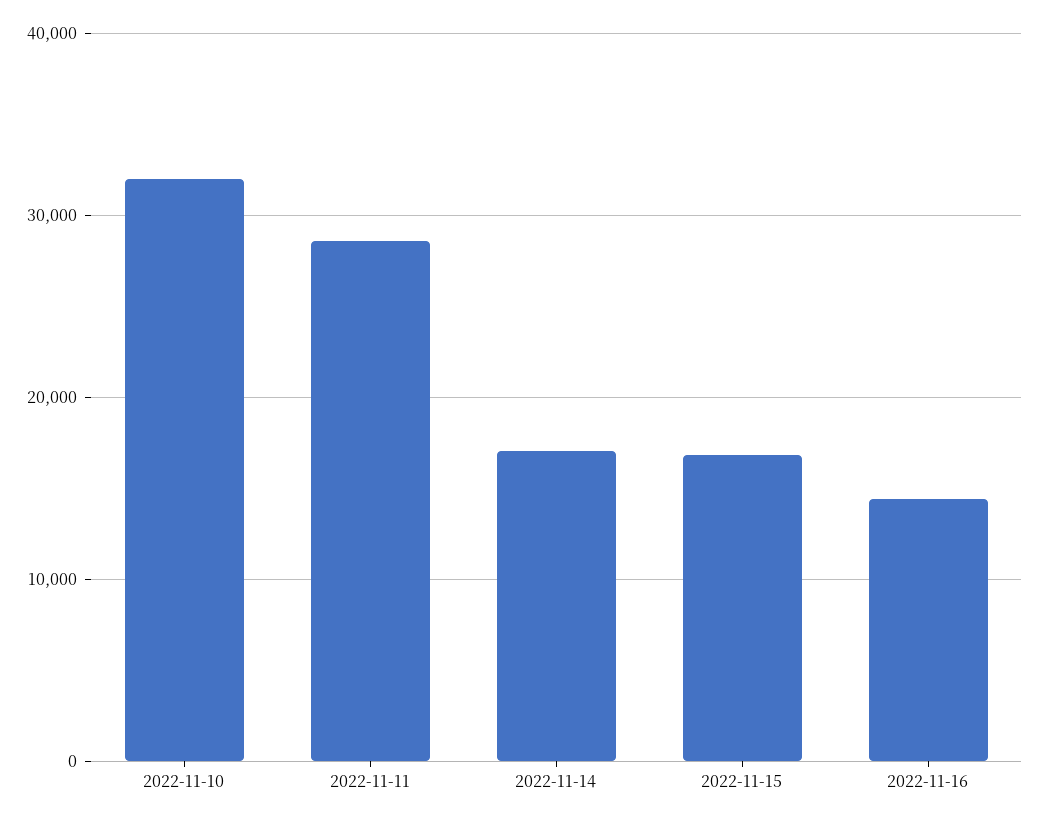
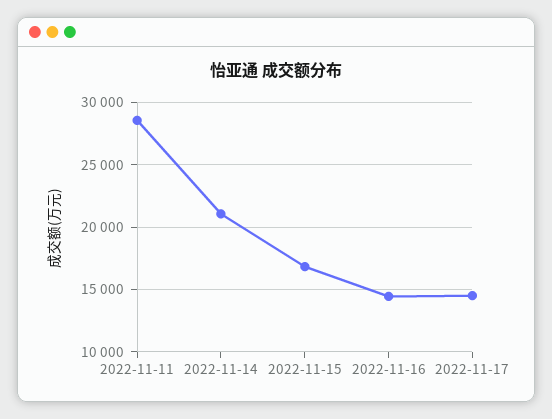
2022-11-10: 32000 -> none
2022-11-14: 17000 -> 21000
2022-11-17: none -> 14500

